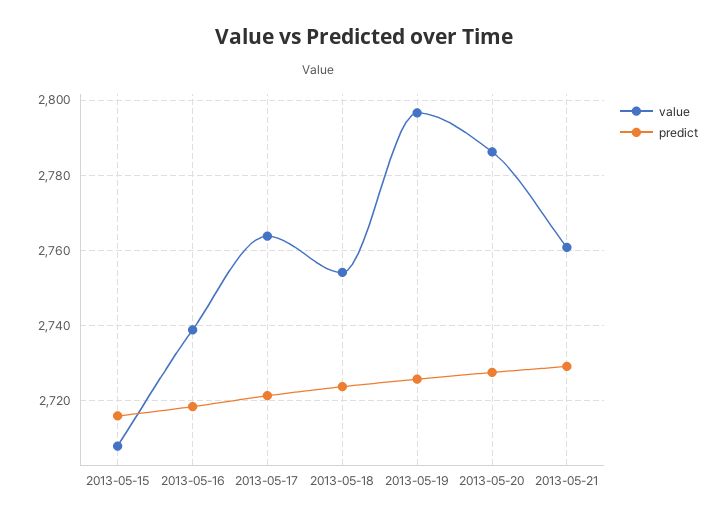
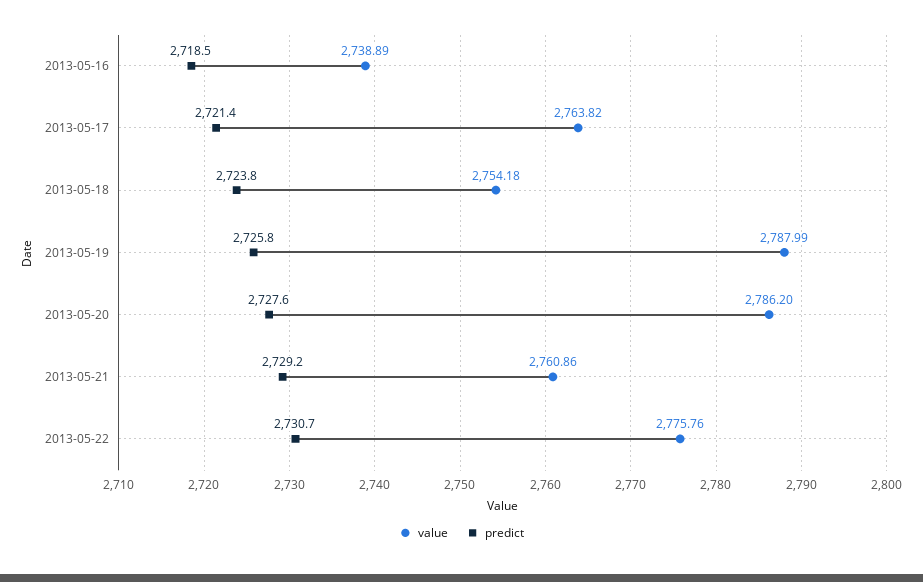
value, 2013-05-15: 2708 -> none
predict, 2013-05-15: 2716 -> none
value, 2013-05-19: 2796 -> 2787.99
value, 2013-05-22: none -> 2775.76
predict, 2013-05-22: none -> 2730.7

